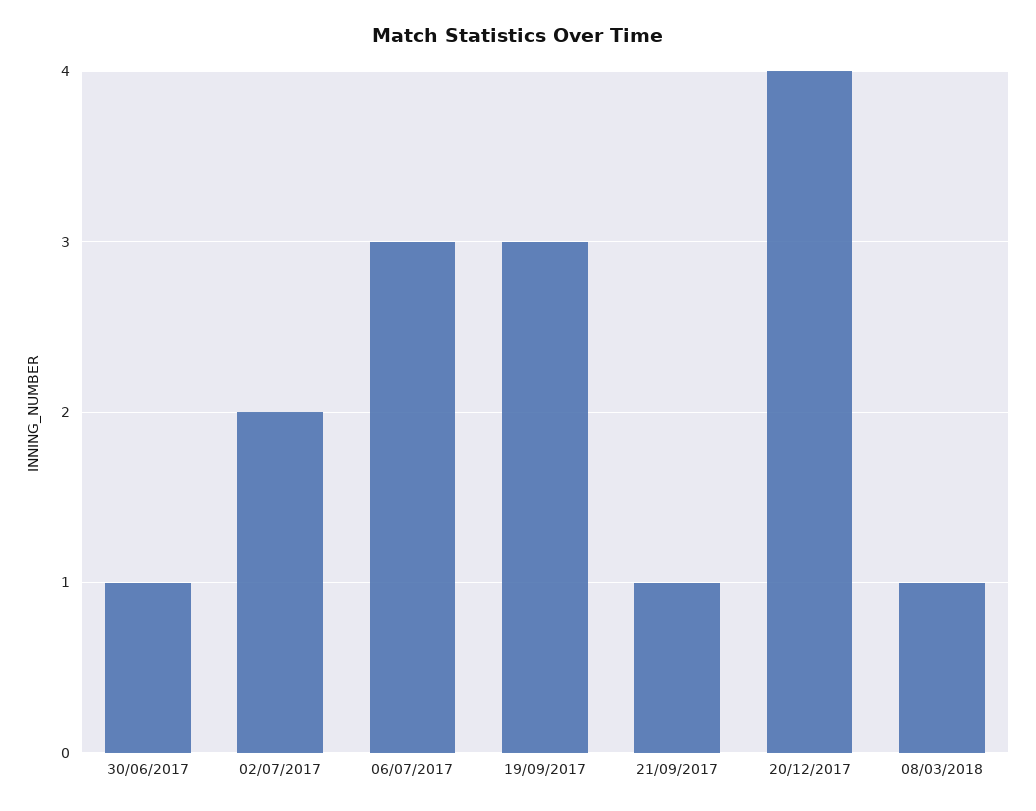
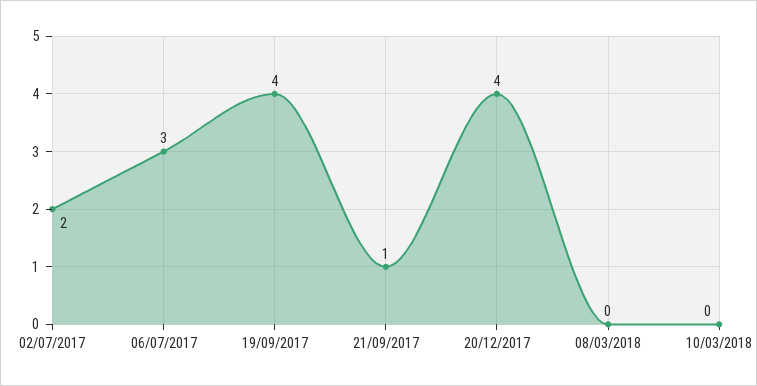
30/06/2017: 1 -> none
19/09/2017: 3 -> 4
08/03/2018: 1 -> 0
10/03/2018: none -> 0

